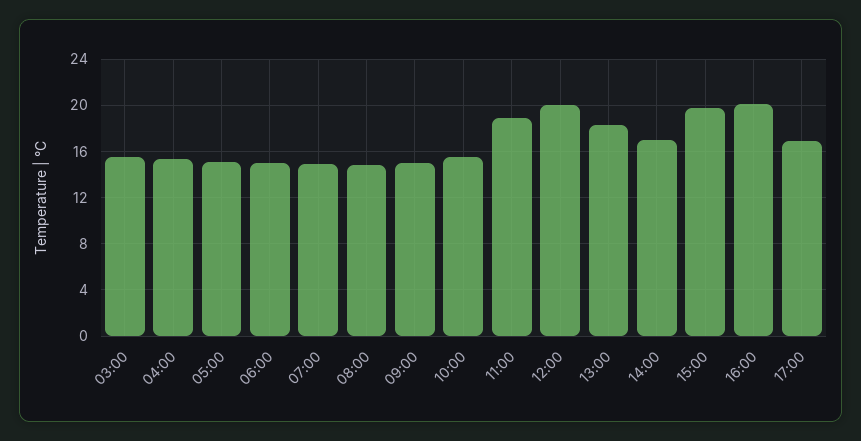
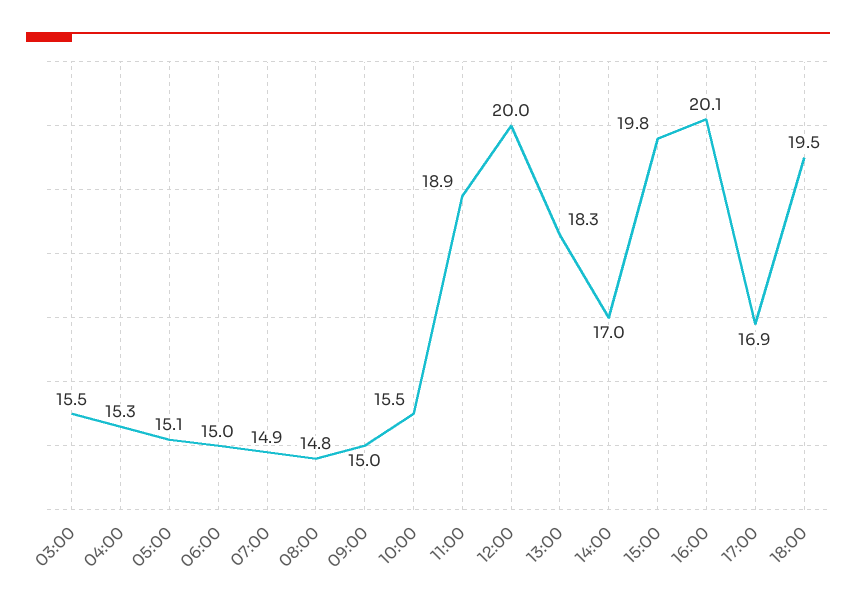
18:00: none -> 19.5

